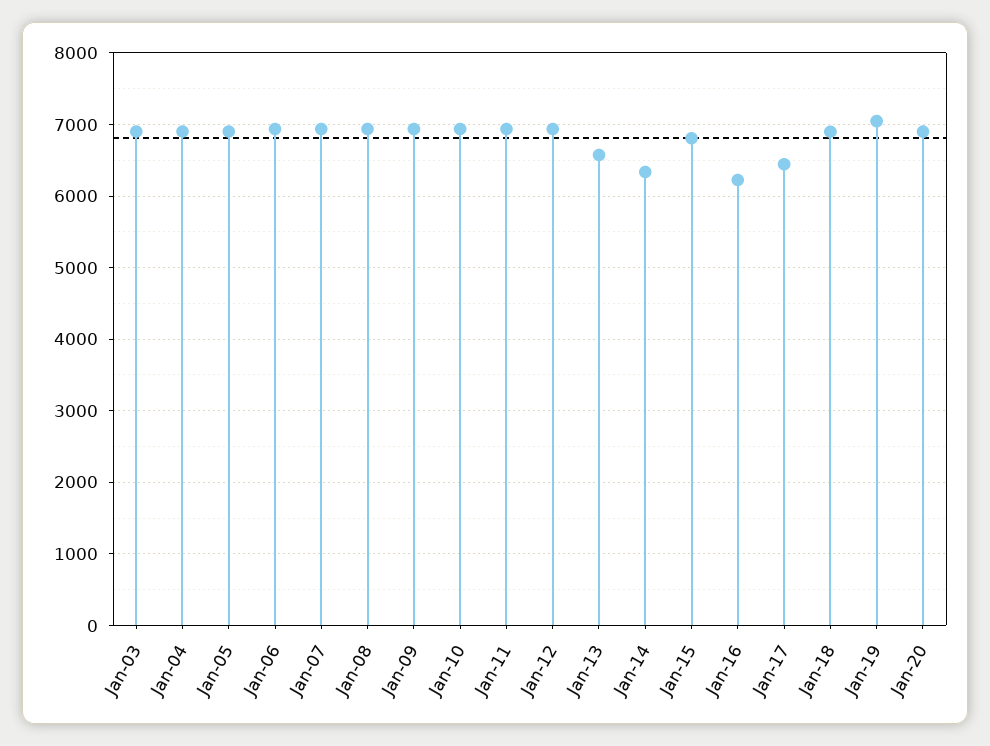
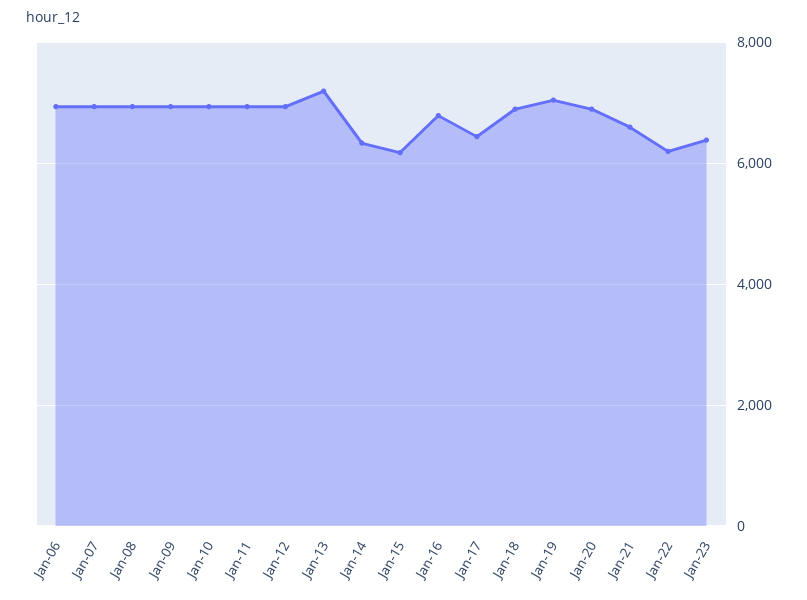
Jan-03: 6900 -> none
Jan-04: 6900 -> none
Jan-05: 6900 -> none
Jan-13: 6600 -> 7200
Jan-15: 6800 -> 6200
Jan-16: 6200 -> 6800
Jan-21: none -> 6600
Jan-22: none -> 6200
Jan-23: none -> 6400

